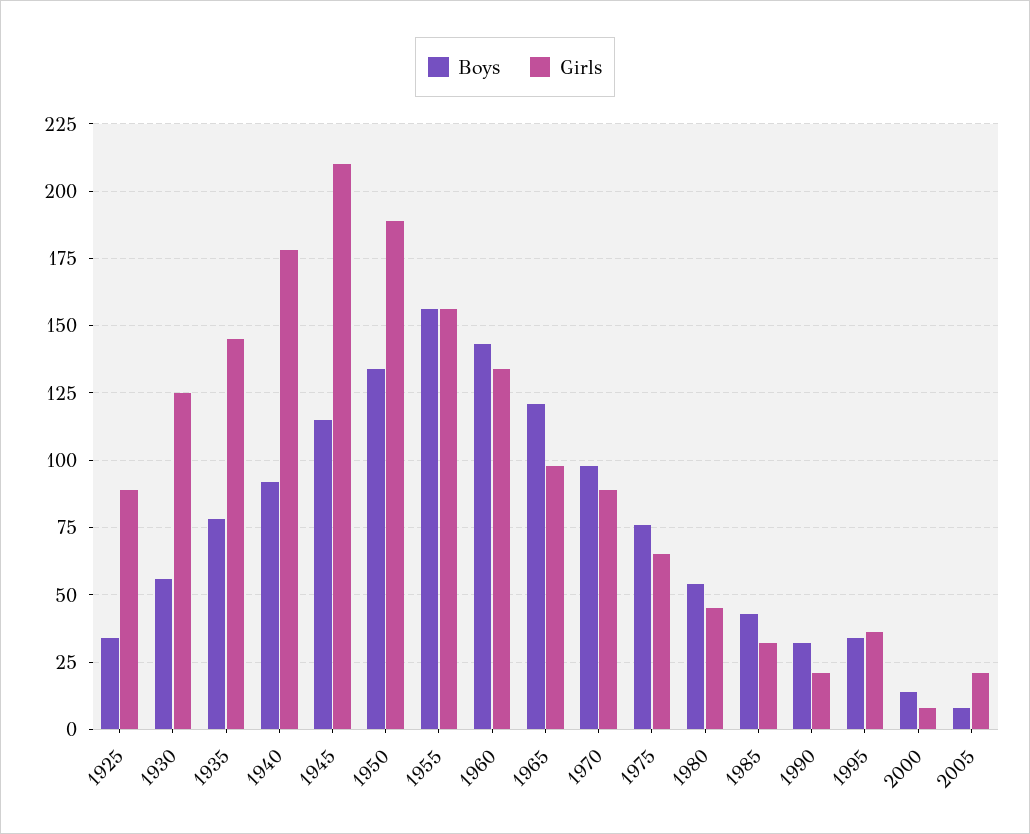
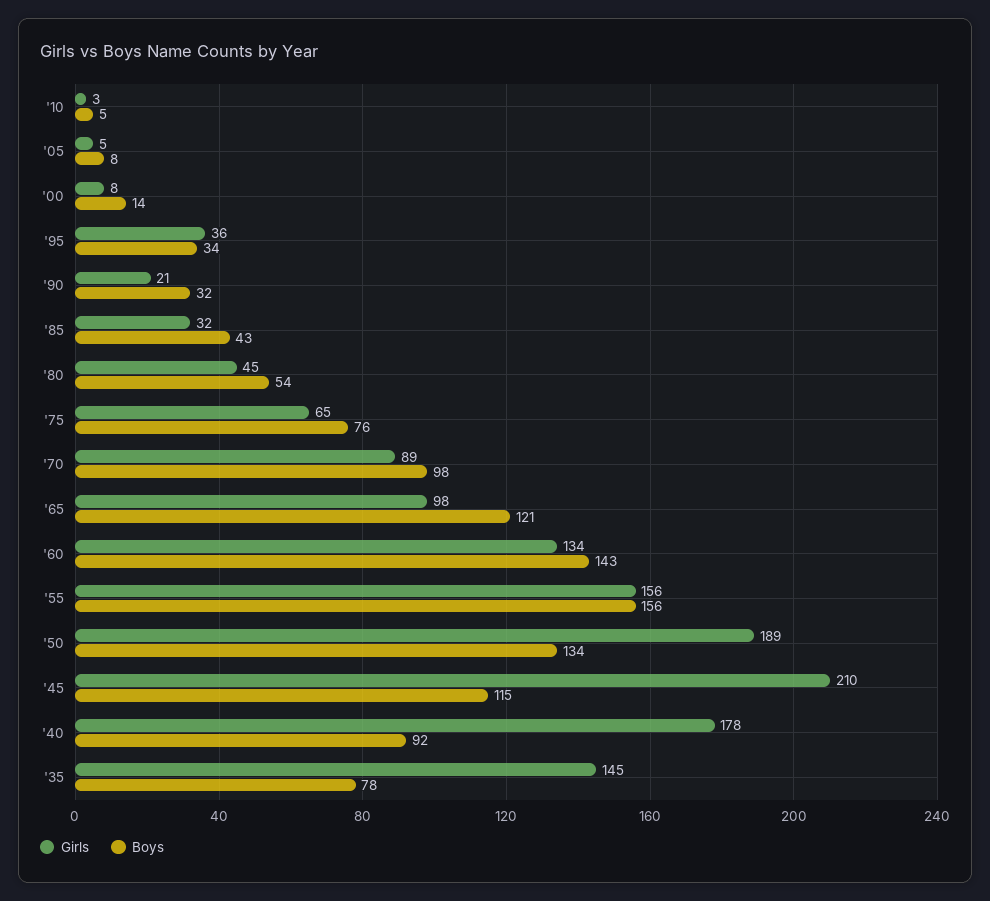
Boys, 1925: 35 -> none
Girls, 1925: 90 -> none
Boys, 1930: 55 -> none
Girls, 1930: 125 -> none
Girls, 2005: 20 -> 5
Girls, '10: none -> 3
Boys, '10: none -> 5

